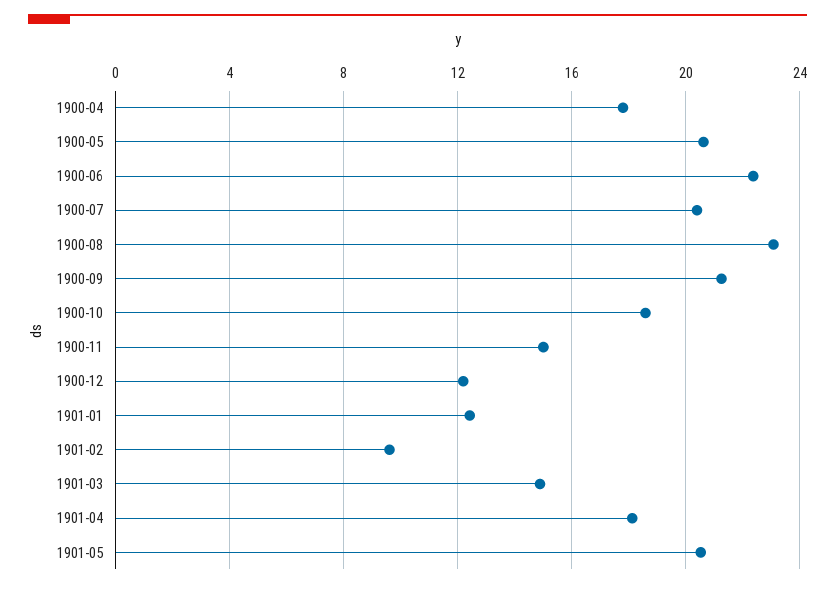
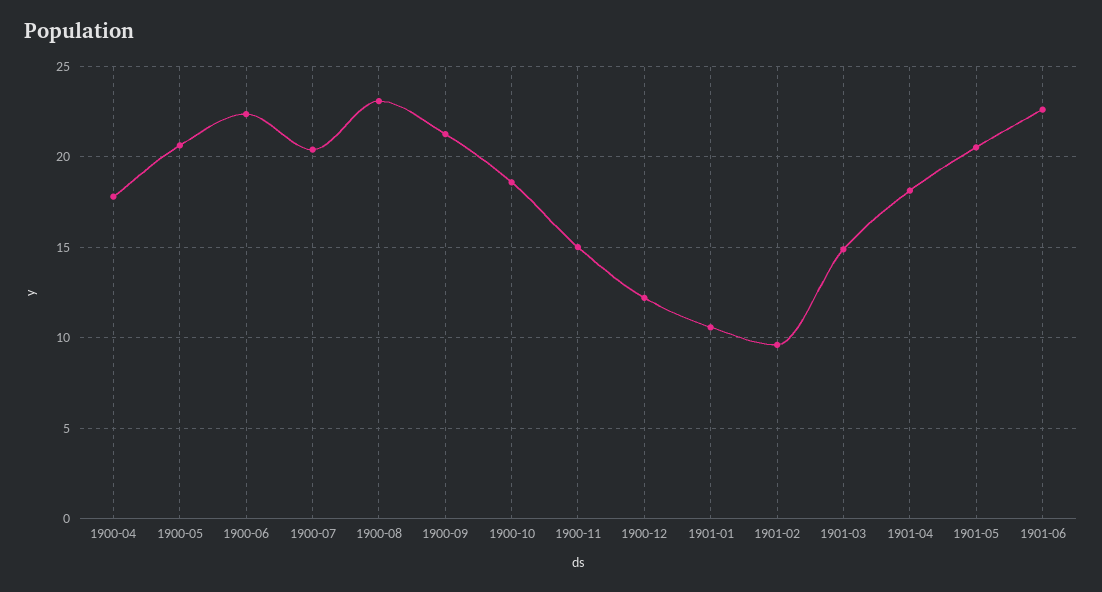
1901-01: 12.5 -> 10.5
1901-06: none -> 22.5

